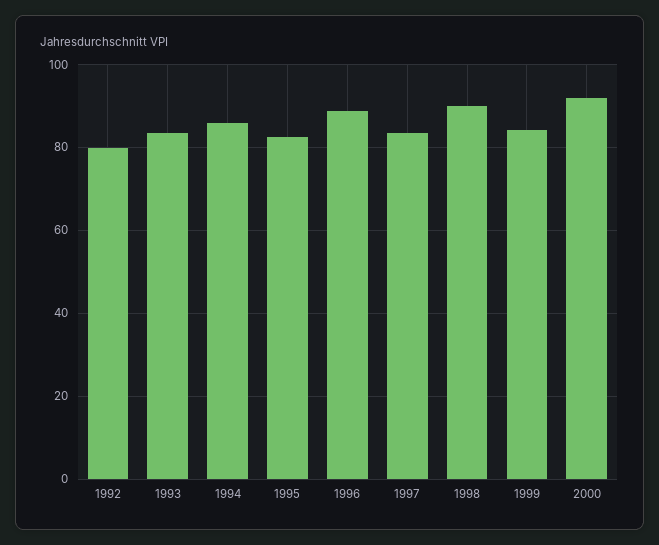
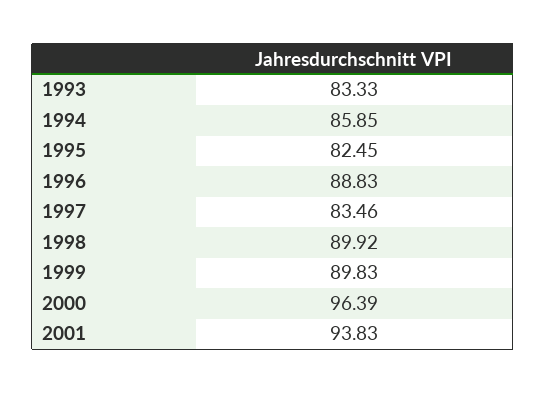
1992: 80 -> none
1999: 84 -> 89.83
2000: 92 -> 96.39
2001: none -> 93.83

